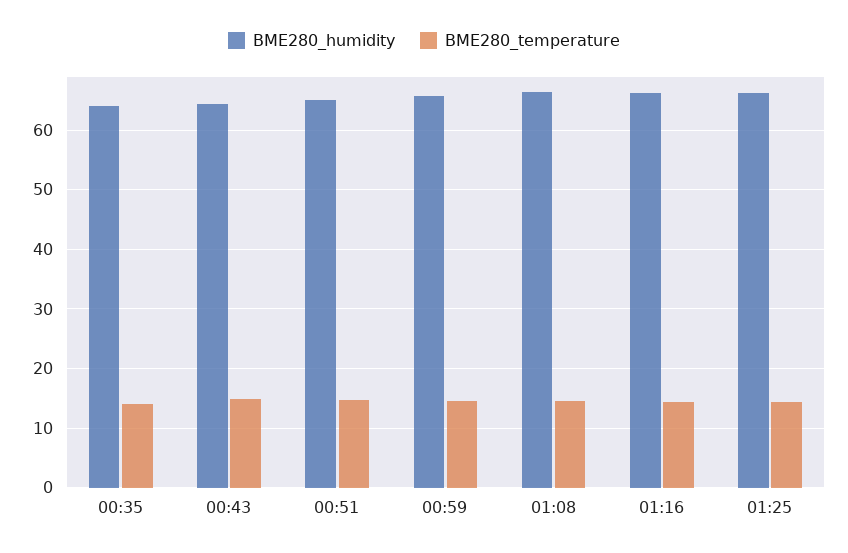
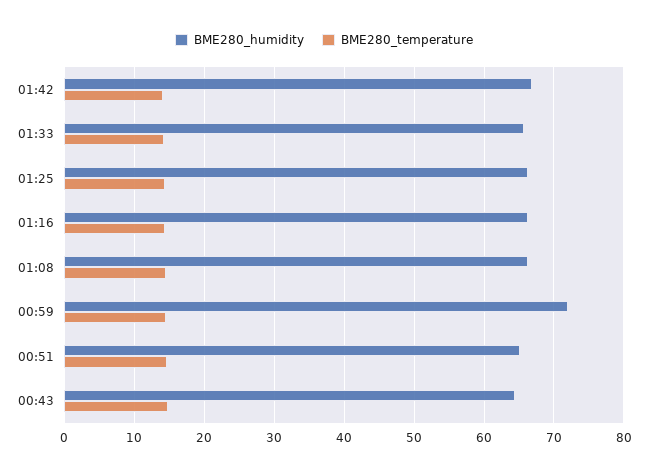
BME280_humidity, 00:35: 64 -> none
BME280_temperature, 00:35: 14 -> none
BME280_humidity, 00:59: 66 -> 72
BME280_humidity, 01:42: none -> 67
BME280_temperature, 01:42: none -> 14
BME280_humidity, 01:33: none -> 66
BME280_temperature, 01:33: none -> 14

